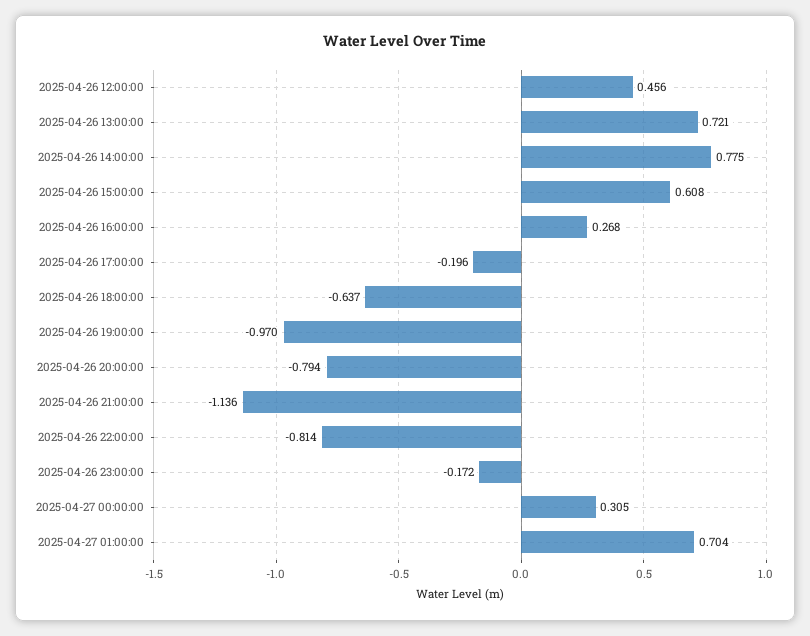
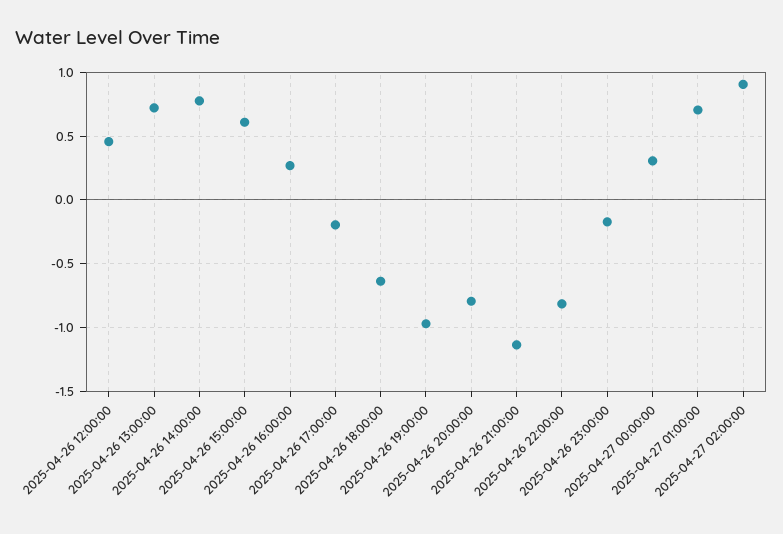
2025-04-27 02:00:00: none -> 0.9

